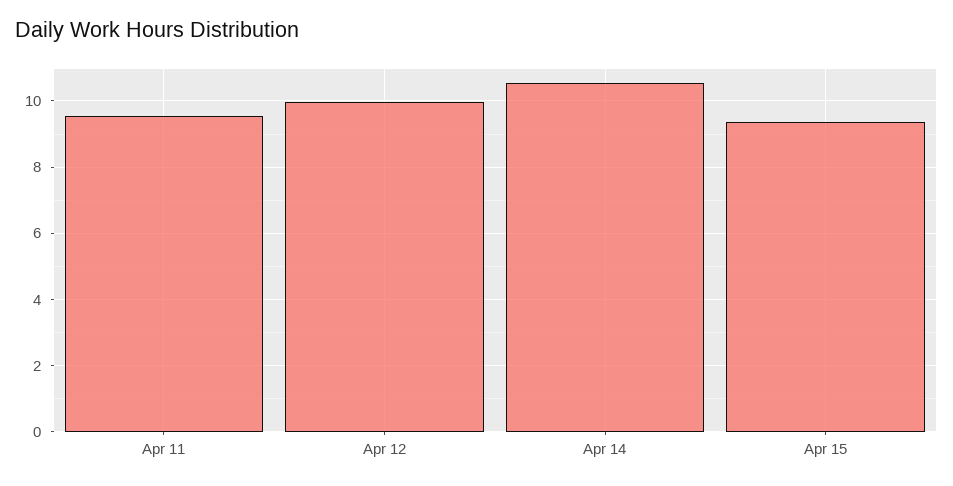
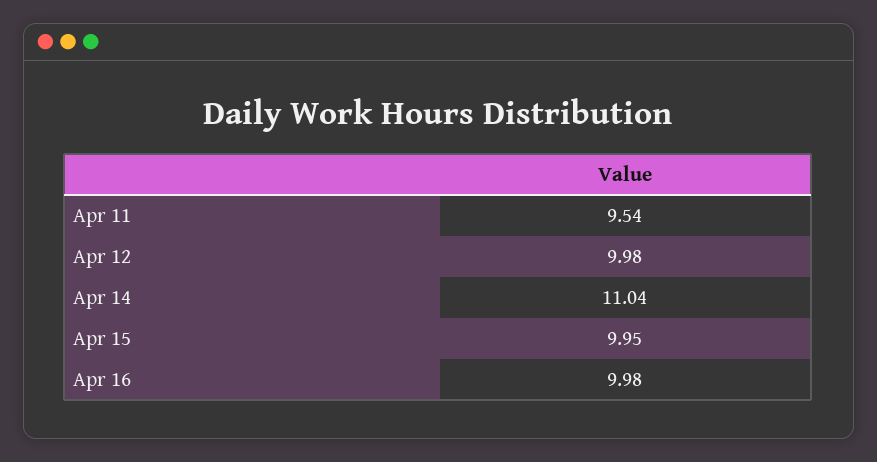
Apr 14: 10.6 -> 11.04
Apr 15: 9.4 -> 9.95
Apr 16: none -> 9.98

